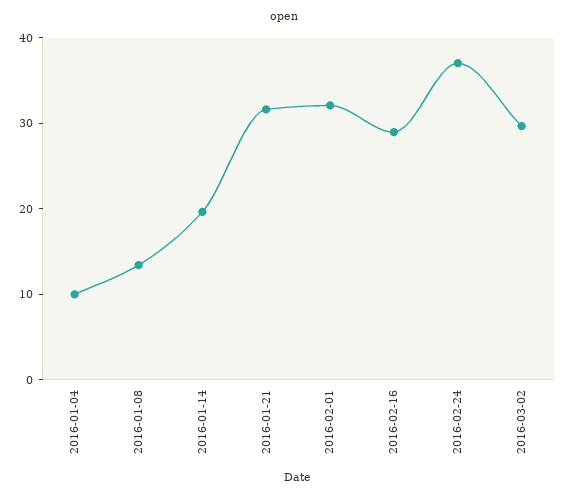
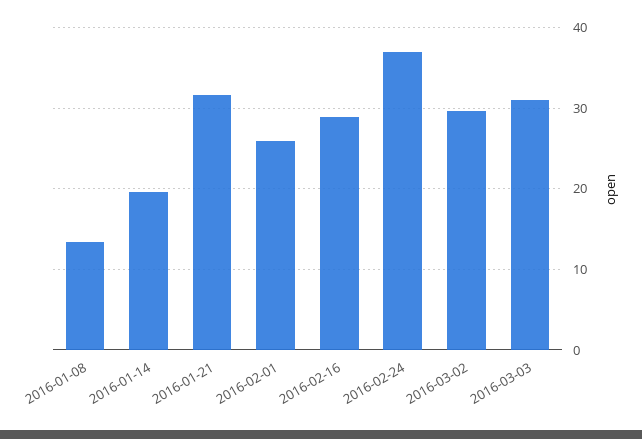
2016-01-04: 10 -> none
2016-02-01: 32 -> 26
2016-03-03: none -> 31

